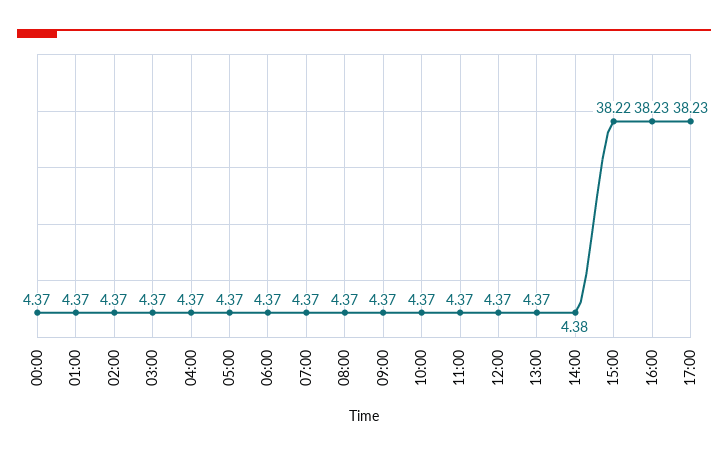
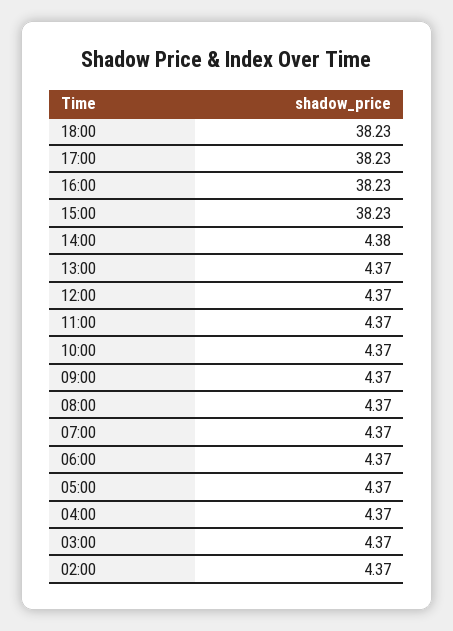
00:00: 4.37 -> none
01:00: 4.37 -> none
15:00: 38.22 -> 38.23
18:00: none -> 38.23

